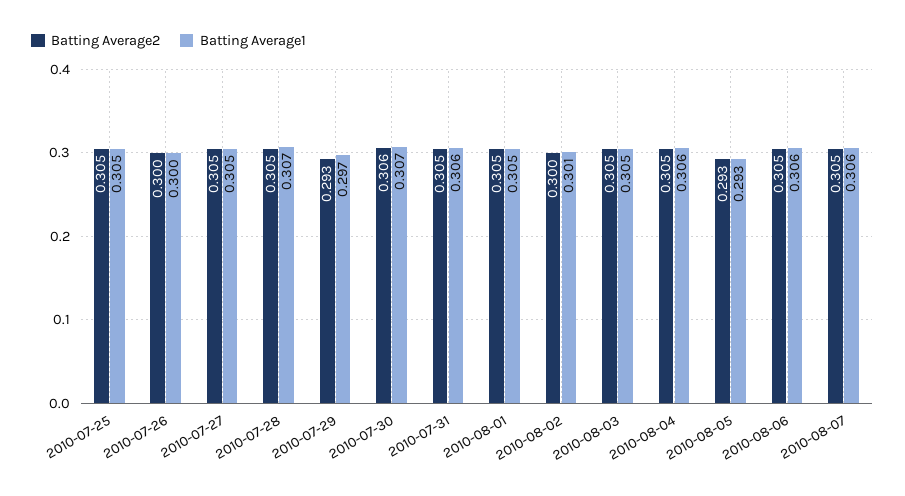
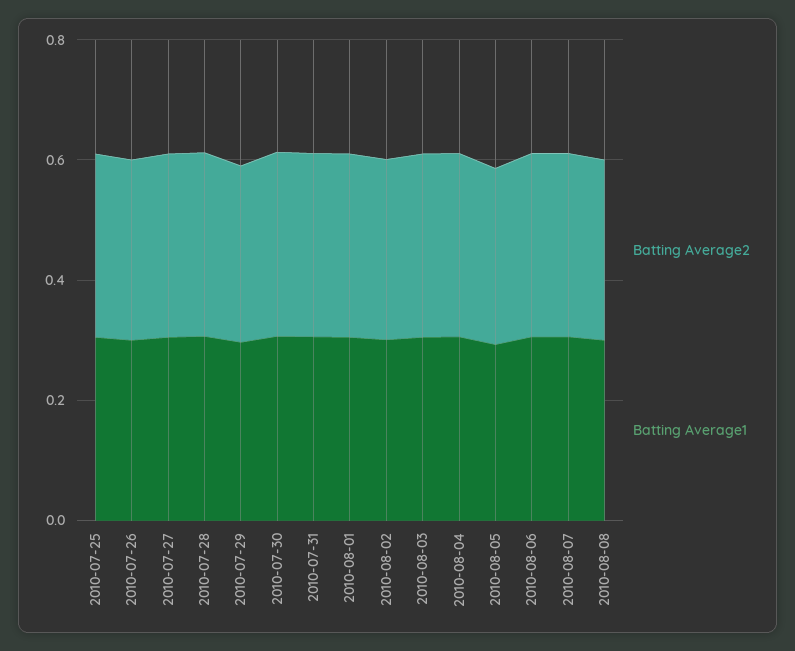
Batting Average2, 2010-08-08: none -> 0.3
Batting Average1, 2010-08-08: none -> 0.3

